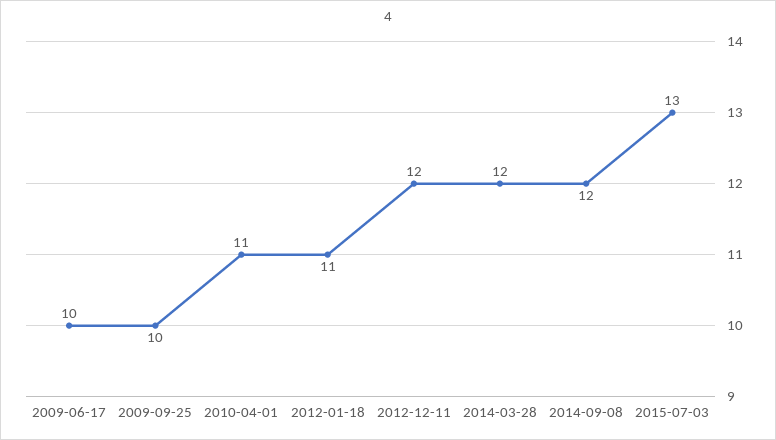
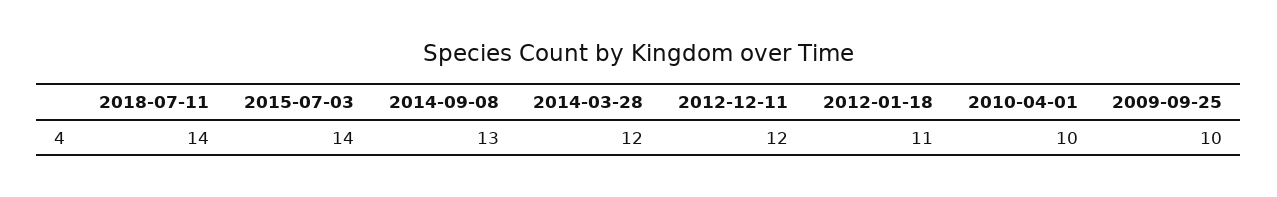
2009-06-17: 10 -> none
2010-04-01: 11 -> 10
2014-09-08: 12 -> 13
2015-07-03: 13 -> 14
2018-07-11: none -> 14

